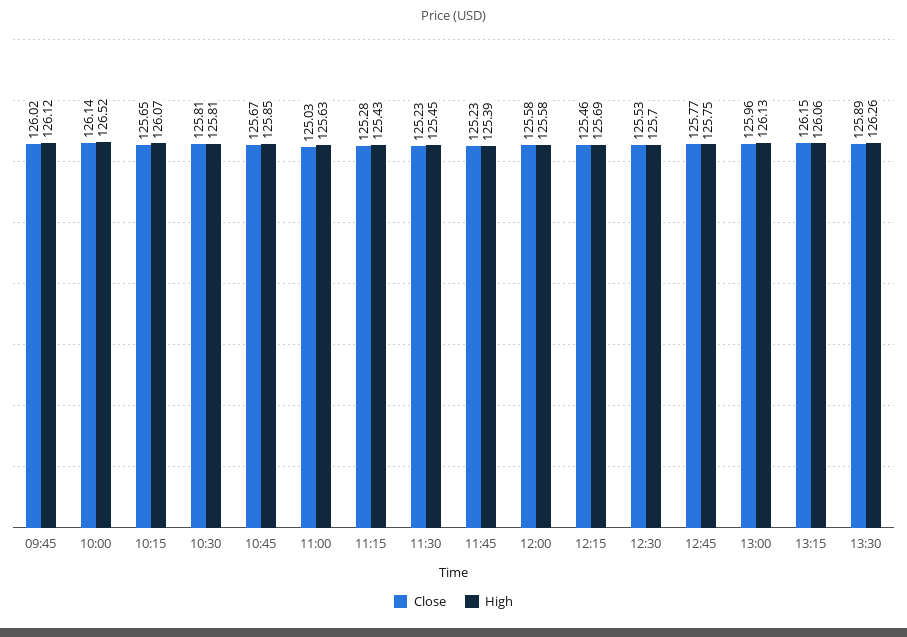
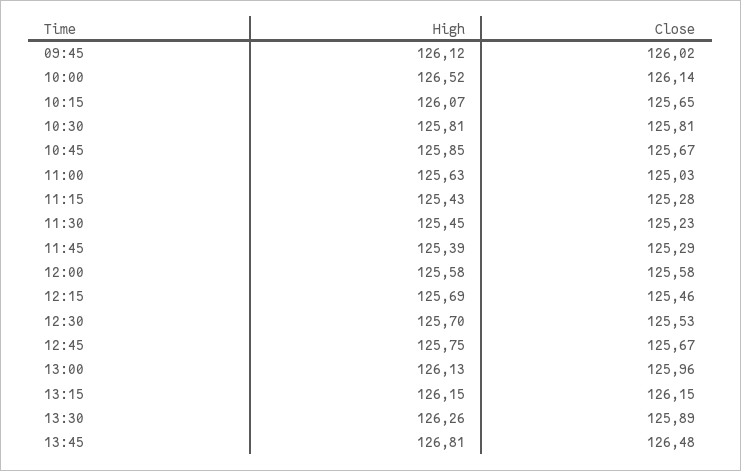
Close, 11:45: 125.23 -> 125.29
Close, 12:45: 125.77 -> 125.67
High, 13:15: 126.06 -> 126.15
High, 13:45: none -> 126.81
Close, 13:45: none -> 126.48

